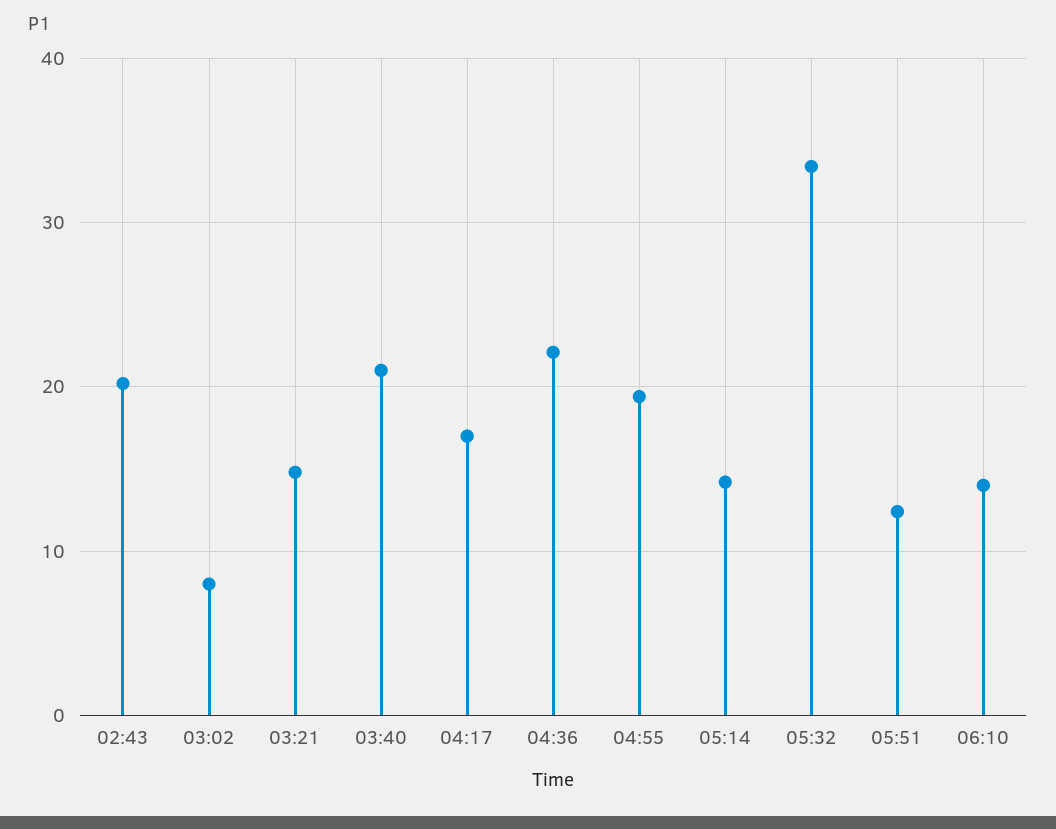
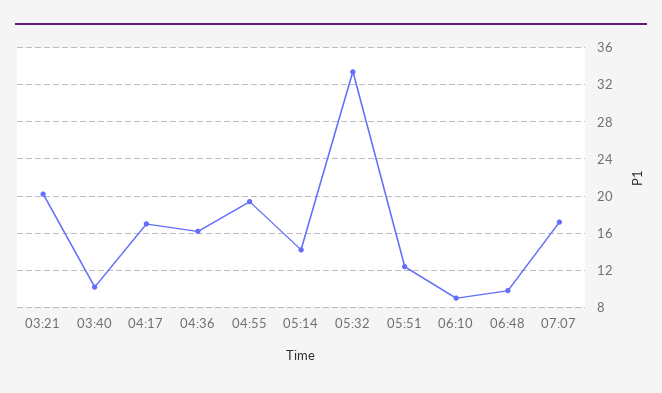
02:43: 20 -> none
03:02: 8 -> none
03:21: 15 -> 20
03:40: 21 -> 10
04:36: 22 -> 16
06:10: 14 -> 9
06:48: none -> 10
07:07: none -> 17

